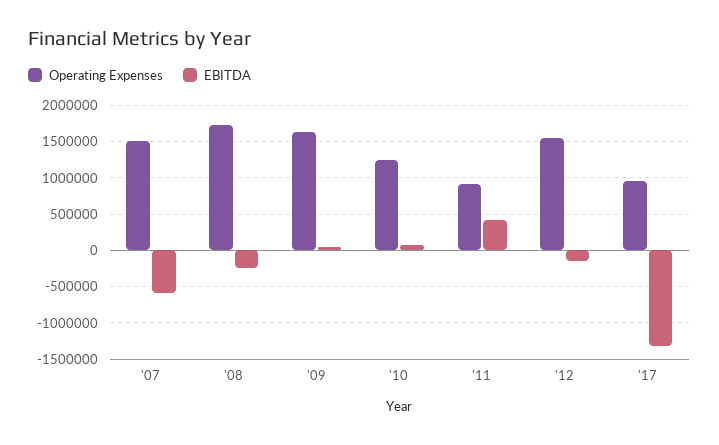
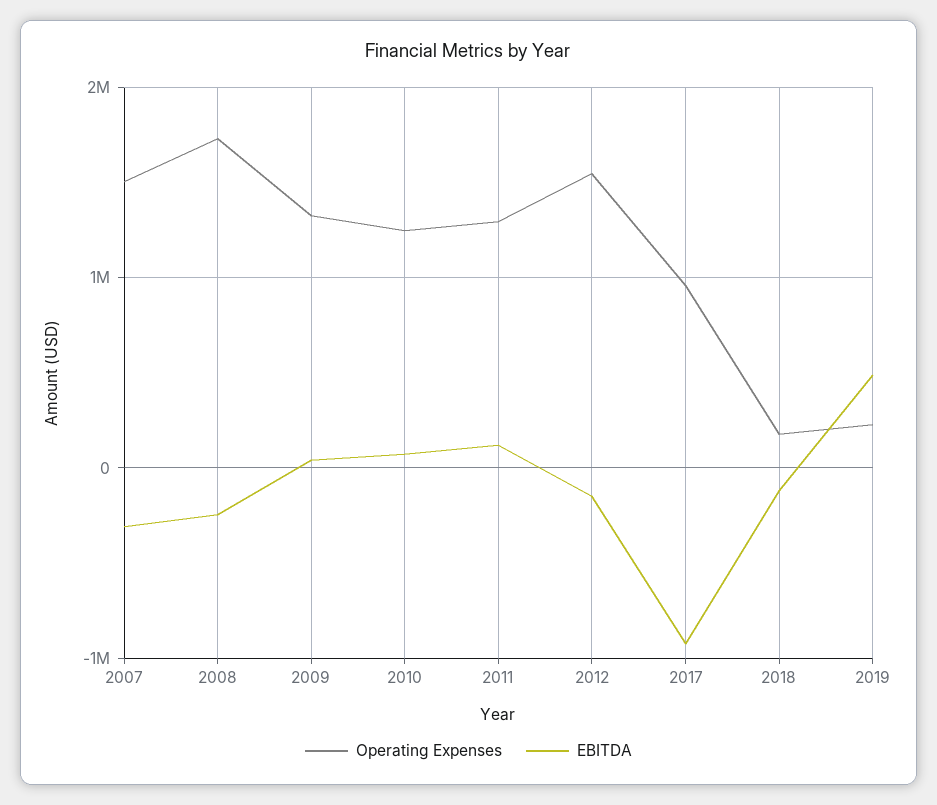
EBITDA, '07: -600000 -> -300000
Operating Expenses, '09: 1600000 -> 1300000
Operating Expenses, '11: 900000 -> 1300000
EBITDA, '11: 400000 -> 100000
EBITDA, '17: -1300000 -> -900000
Operating Expenses, 2018: none -> 200000
EBITDA, 2018: none -> -100000
Operating Expenses, 2019: none -> 200000
EBITDA, 2019: none -> 500000

